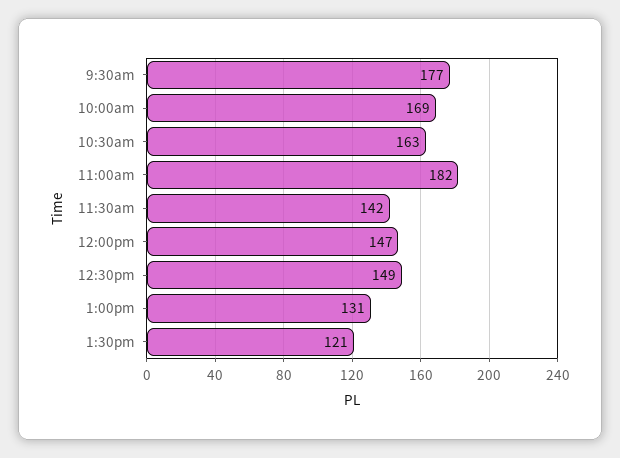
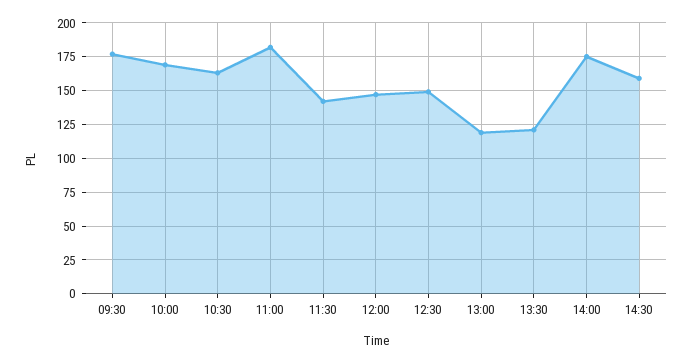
1:00pm: 131 -> 120
14:00: none -> 175
14:30: none -> 160

